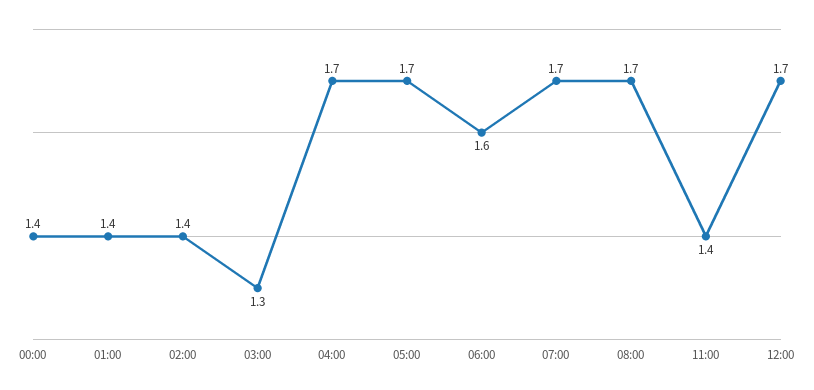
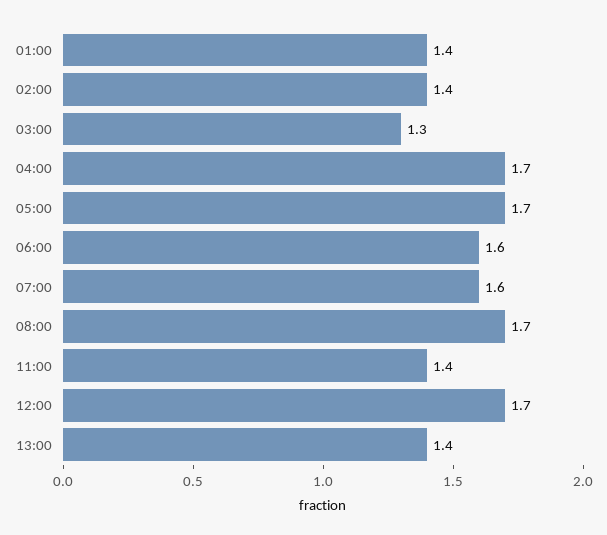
00:00: 1.4 -> none
07:00: 1.7 -> 1.6
13:00: none -> 1.4

